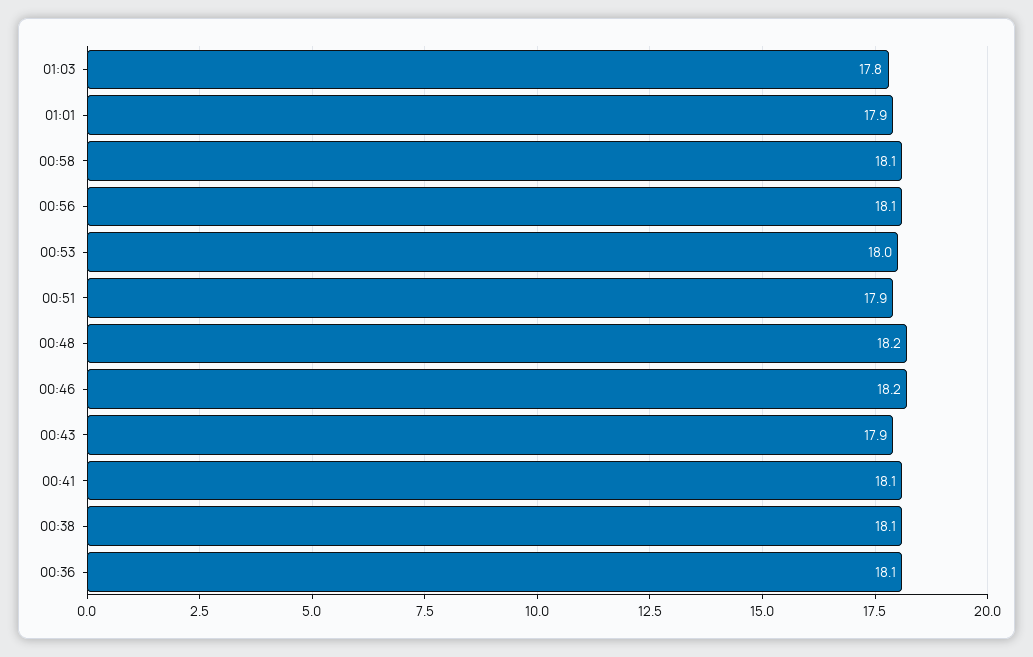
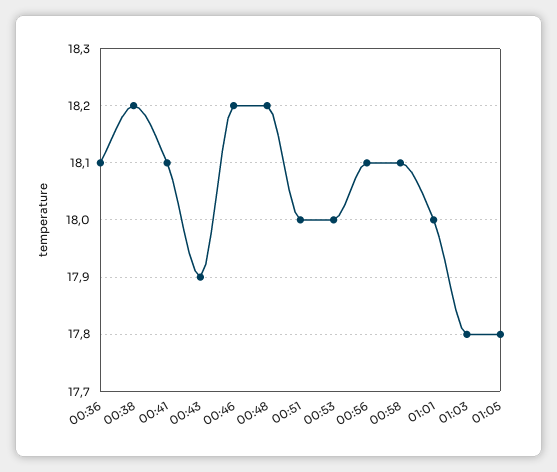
01:01: 17.9 -> 18
00:51: 17.9 -> 18
00:38: 18.1 -> 18.2
01:05: none -> 17.8

